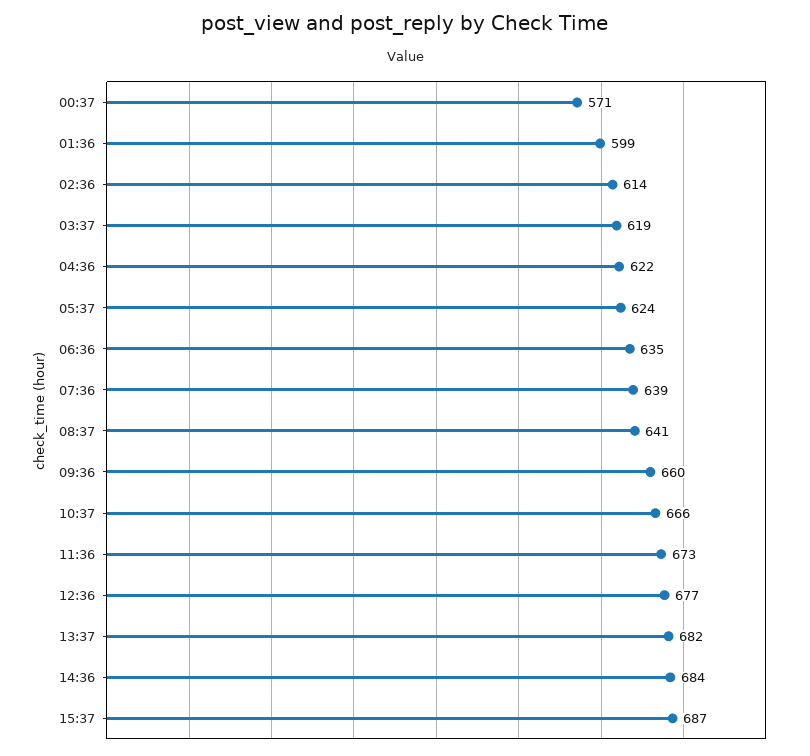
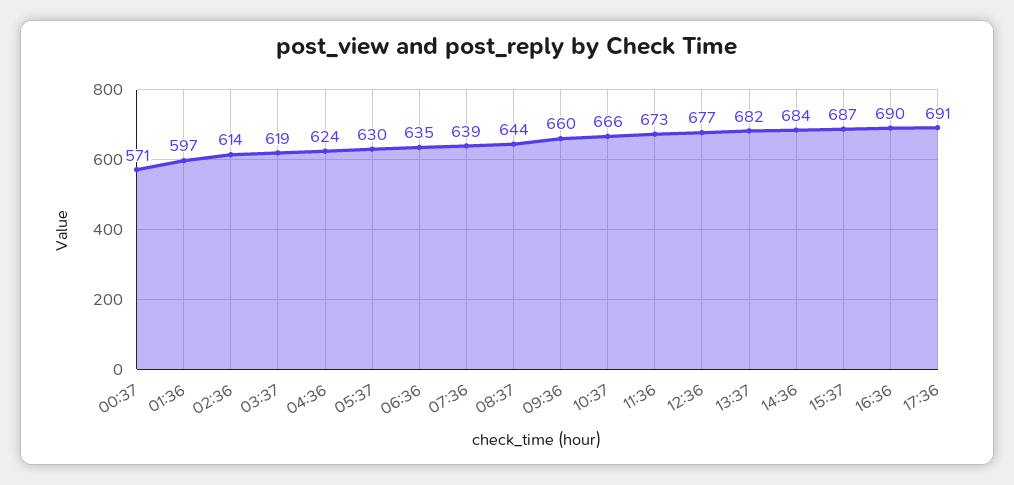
01:36: 599 -> 597
04:36: 622 -> 624
05:37: 624 -> 630
08:37: 641 -> 644
16:36: none -> 690
17:36: none -> 691

